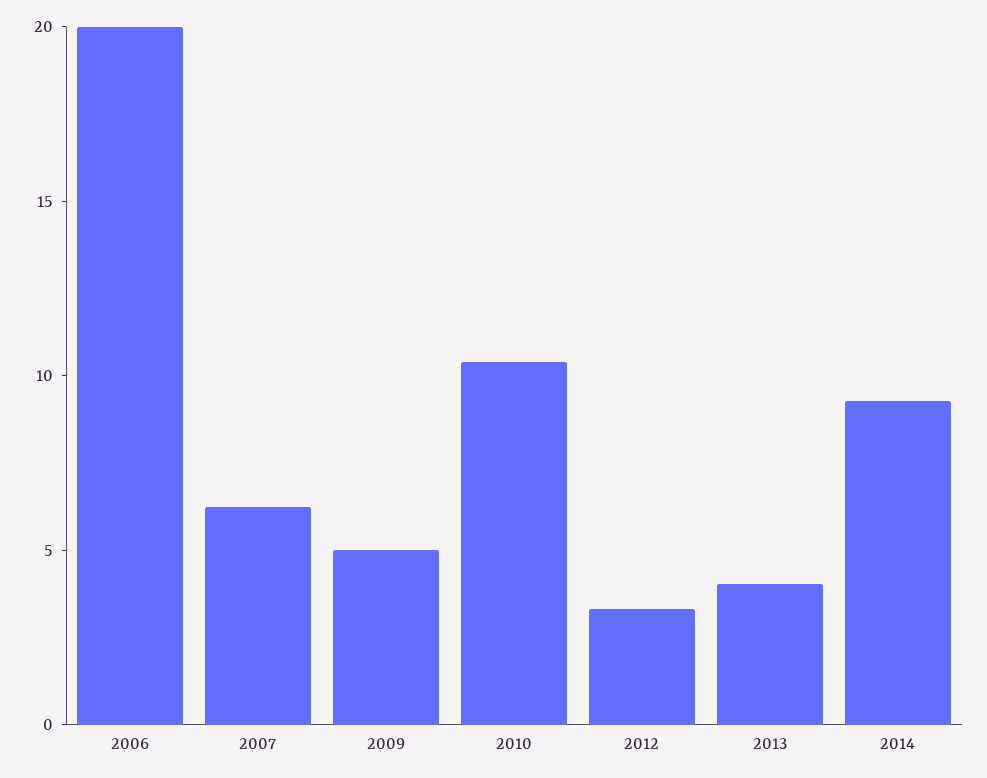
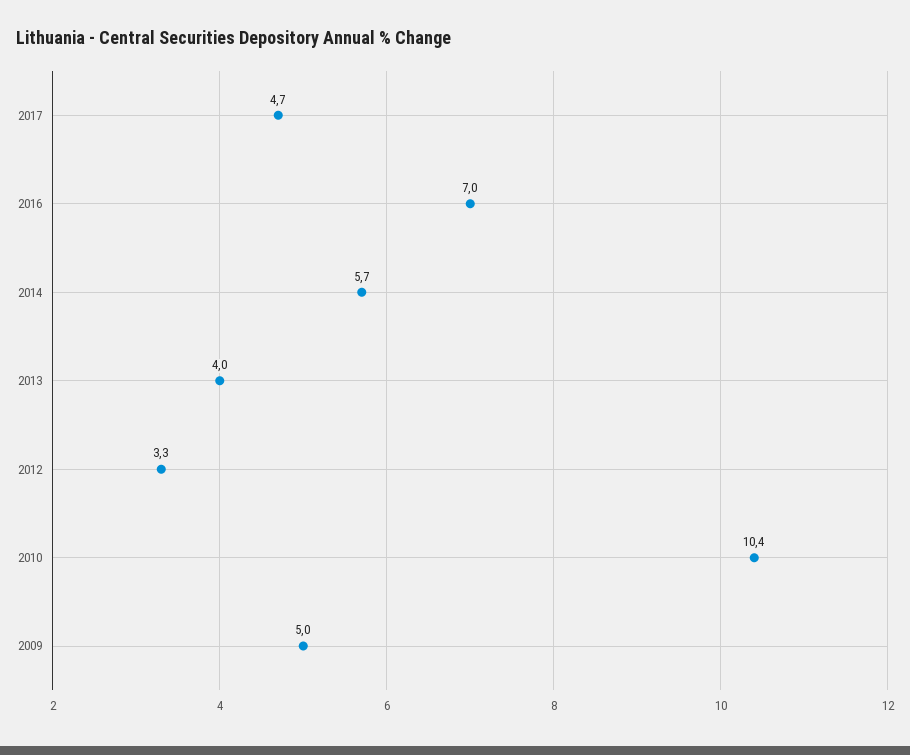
2006: 20 -> none
2007: 6 -> none
2014: 9 -> 5.7
2017: none -> 4.7
2016: none -> 7

